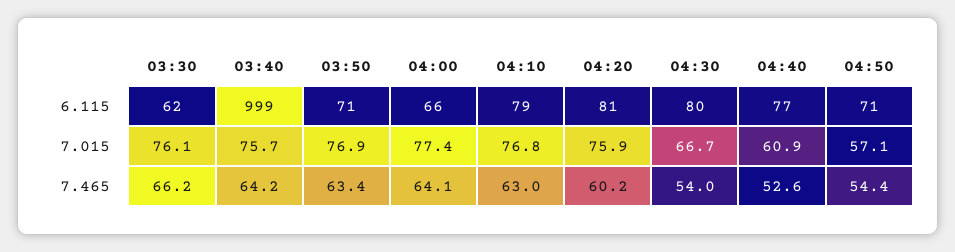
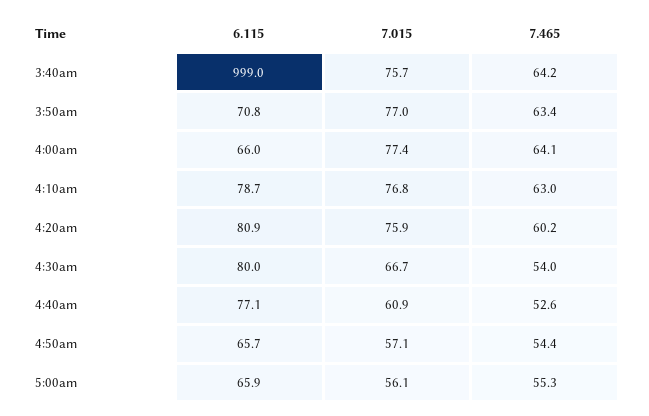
03:30, 6.115: 62 -> none
04:50, 6.115: 71 -> 65.7
03:30, 7.015: 76.1 -> none
03:50, 7.015: 76.9 -> 77
03:30, 7.465: 66.2 -> none
5:00am, 6.115: none -> 65.9
5:00am, 7.015: none -> 56.1
5:00am, 7.465: none -> 55.3

